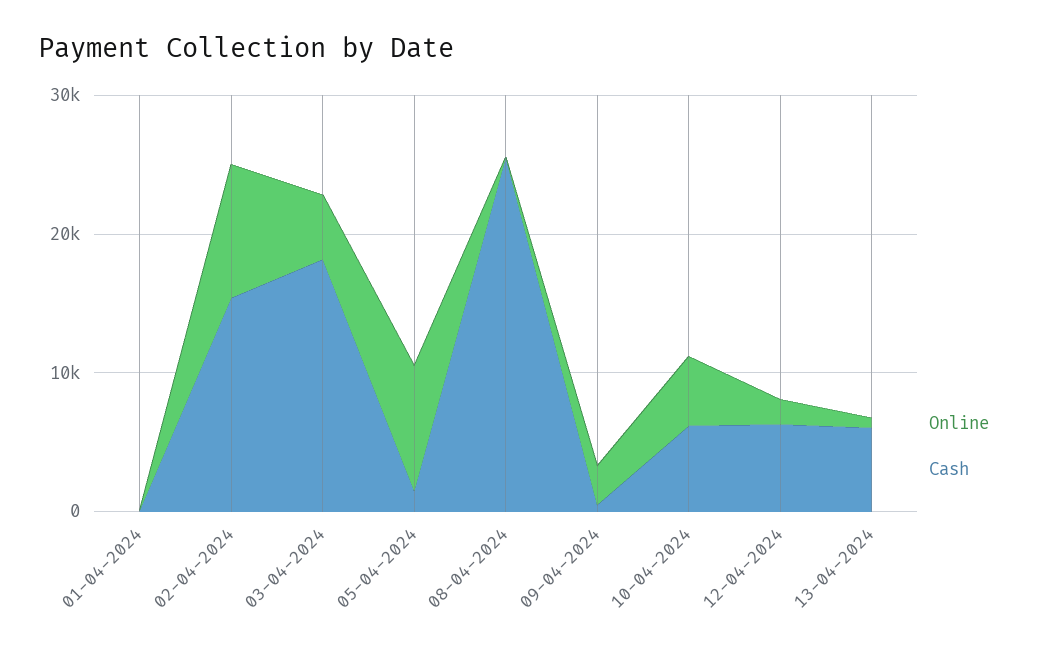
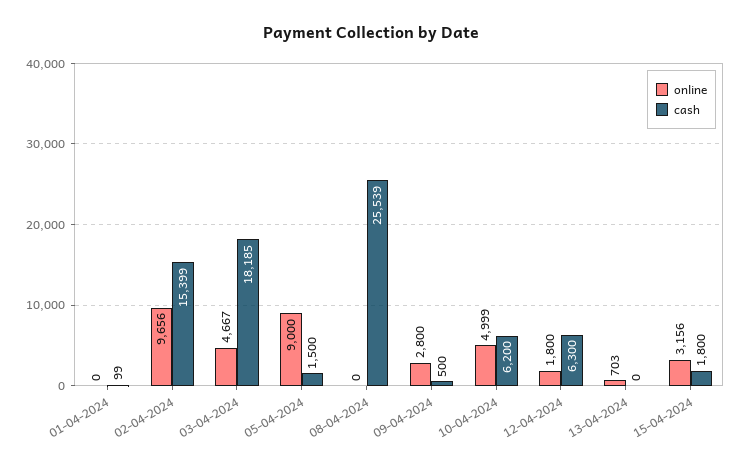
Cash, 13-04-2024: 6000 -> 0
Online, 15-04-2024: none -> 3156
Cash, 15-04-2024: none -> 1800

